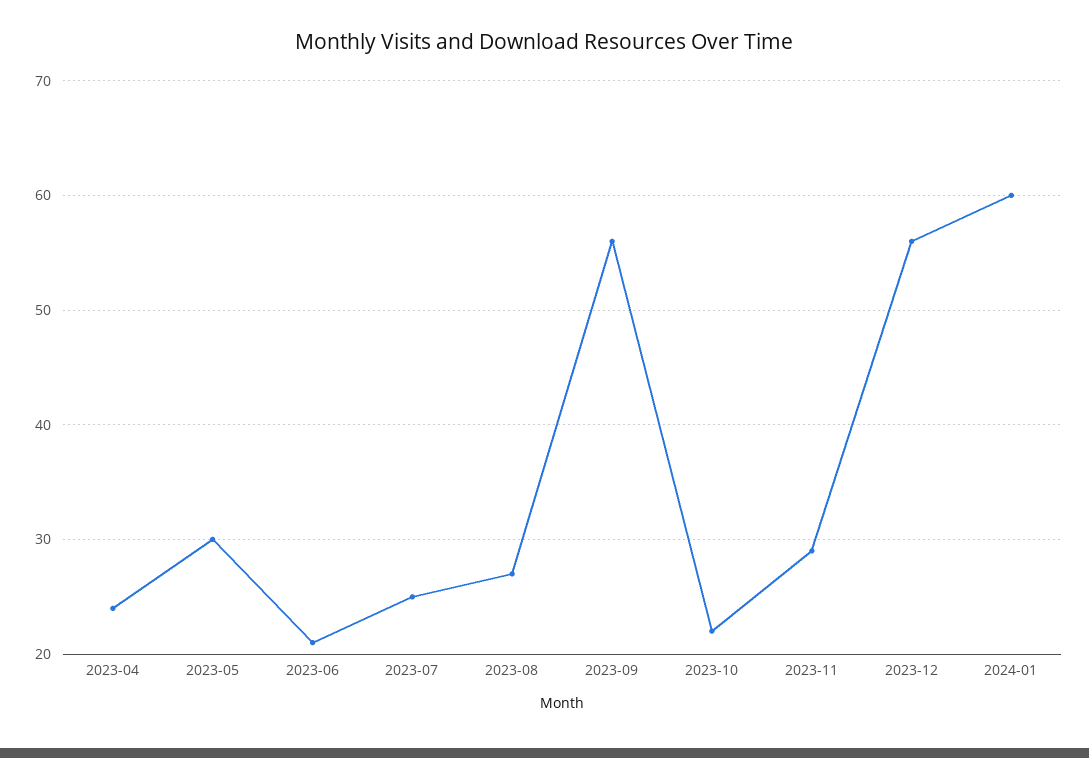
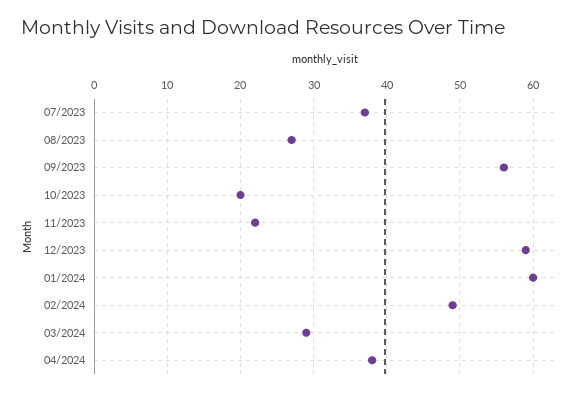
2023-04: 24 -> none
2023-05: 30 -> none
2023-06: 21 -> none
2023-07: 25 -> 37
2023-10: 22 -> 20
2023-11: 29 -> 22
2023-12: 56 -> 59
02/2024: none -> 49
03/2024: none -> 29
04/2024: none -> 38

